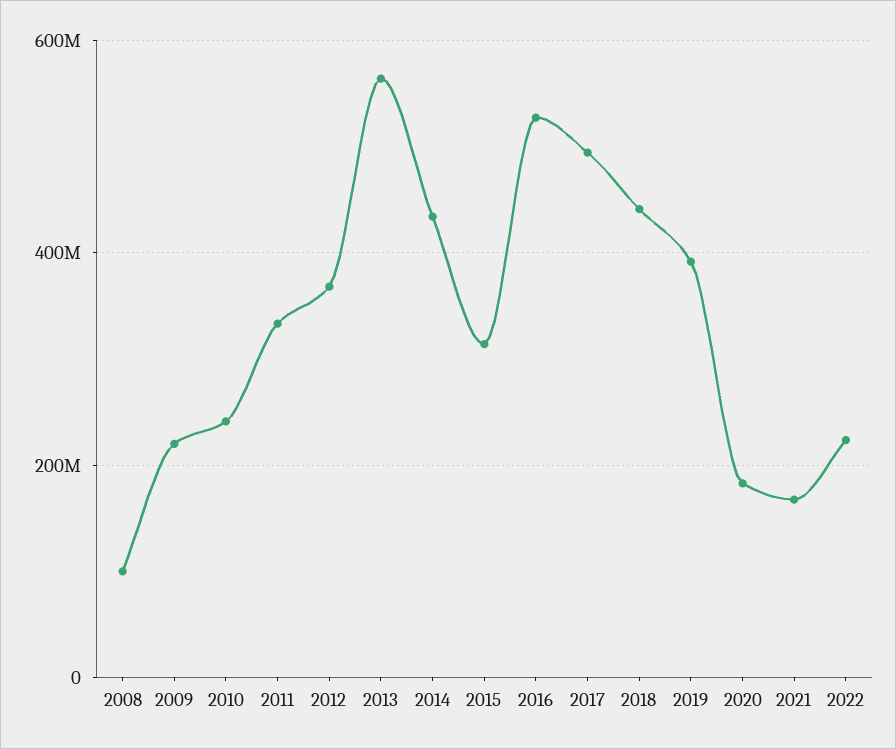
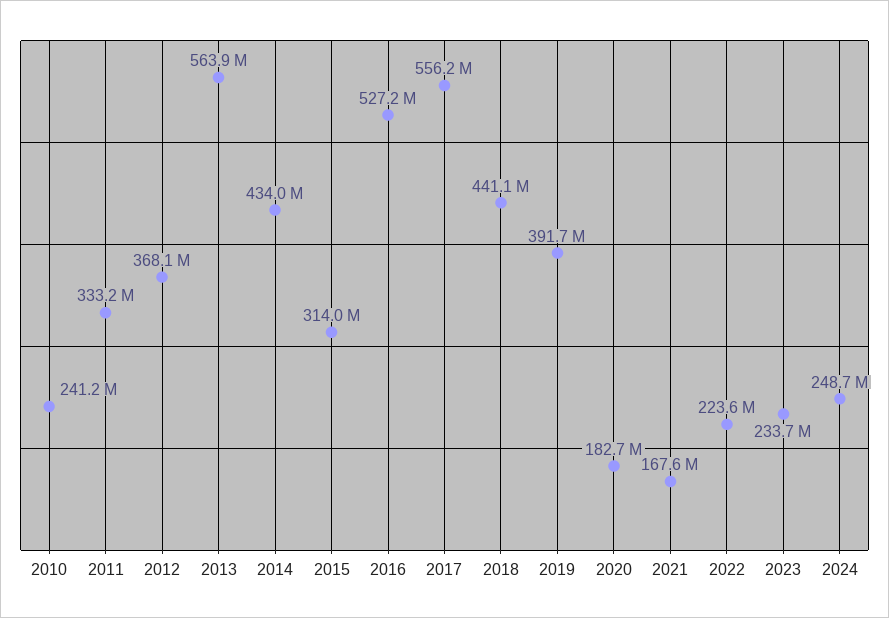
2008: 100000000 -> none
2009: 220000000 -> none
2017: 500000000 -> 556200000
2023: none -> 233700000
2024: none -> 248700000

